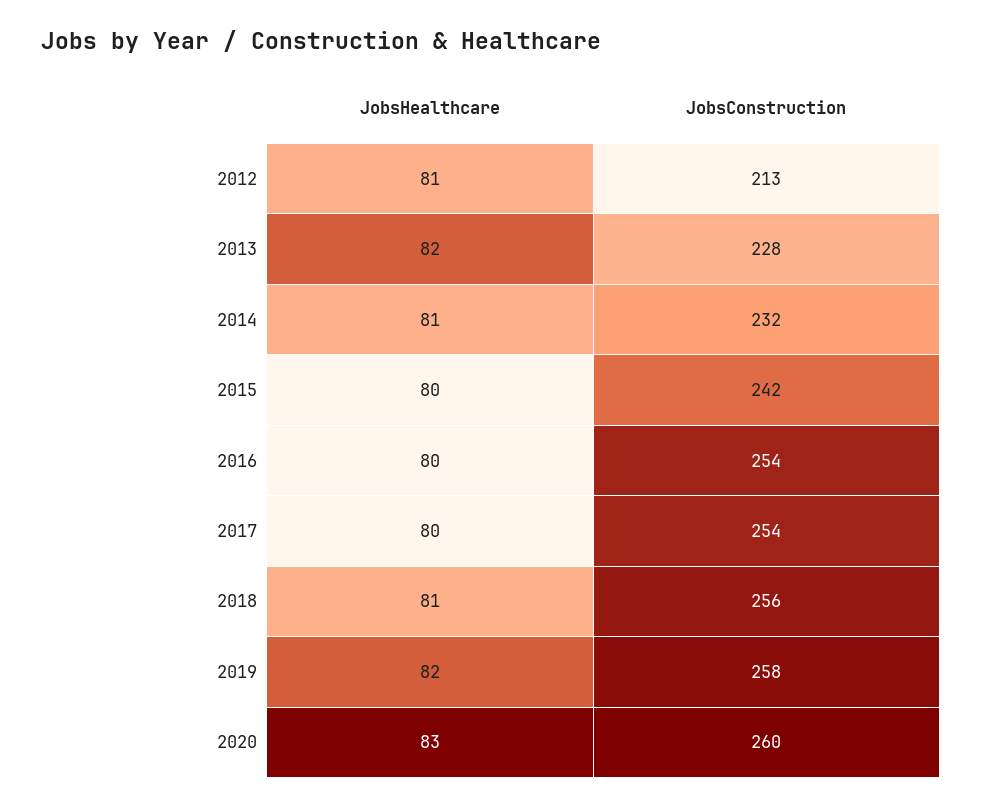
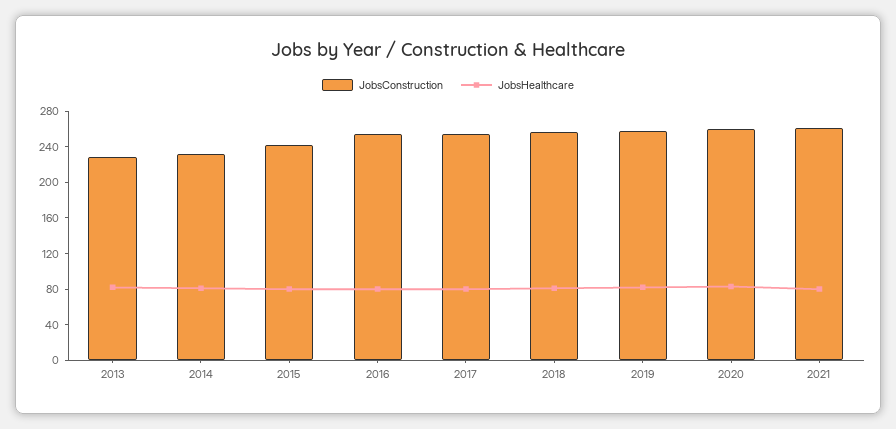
JobsHealthcare, 2012: 81 -> none
JobsConstruction, 2012: 213 -> none
JobsConstruction, 2021: none -> 260
JobsHealthcare, 2021: none -> 80

